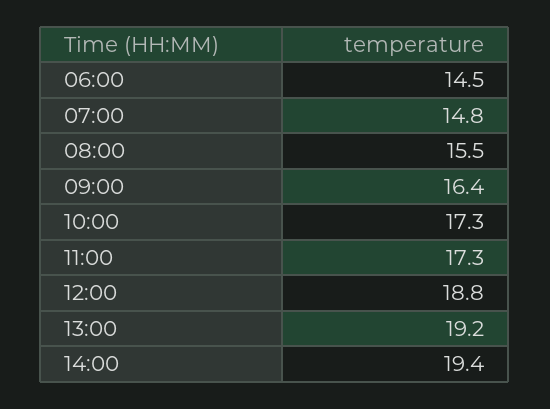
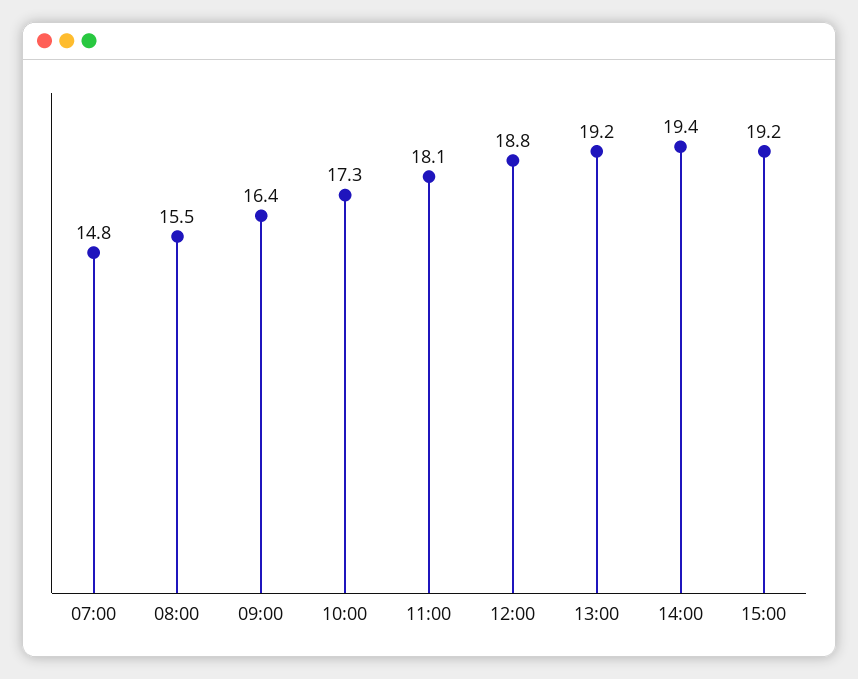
06:00: 14.5 -> none
11:00: 17.3 -> 18.1
15:00: none -> 19.2

